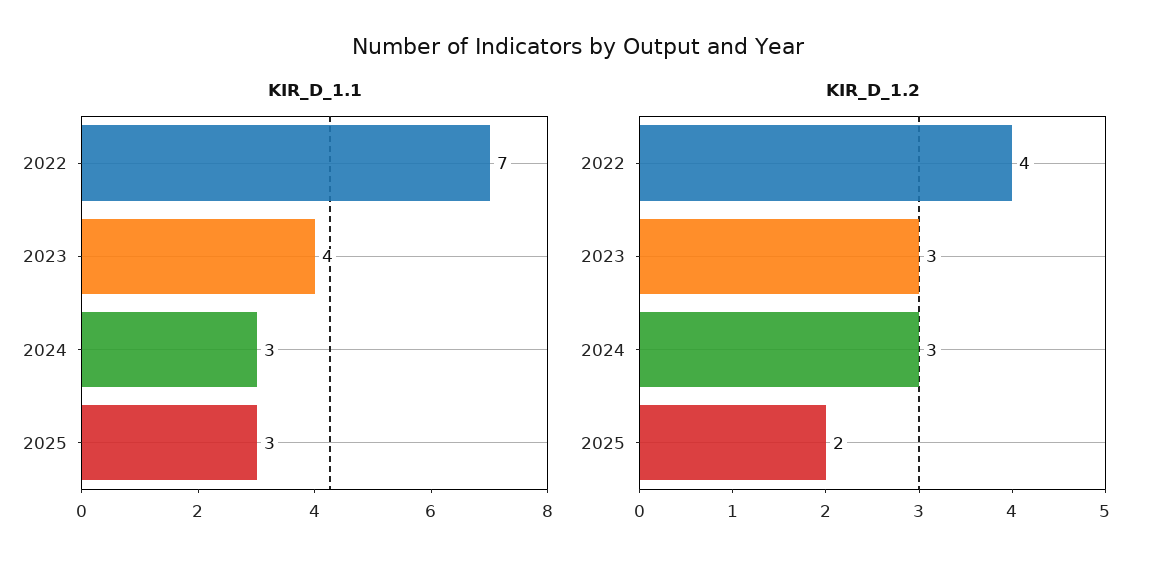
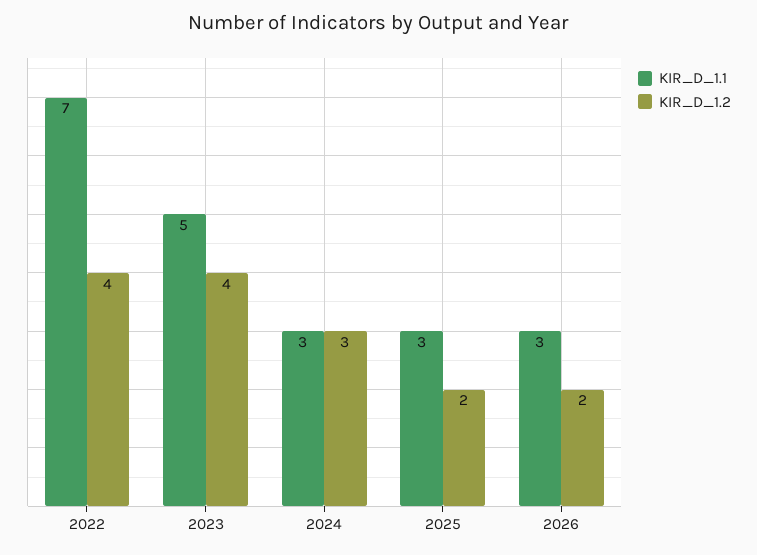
KIR_D_1.1, 2023: 4 -> 5
KIR_D_1.2, 2023: 3 -> 4
KIR_D_1.1, 2026: none -> 3
KIR_D_1.2, 2026: none -> 2

